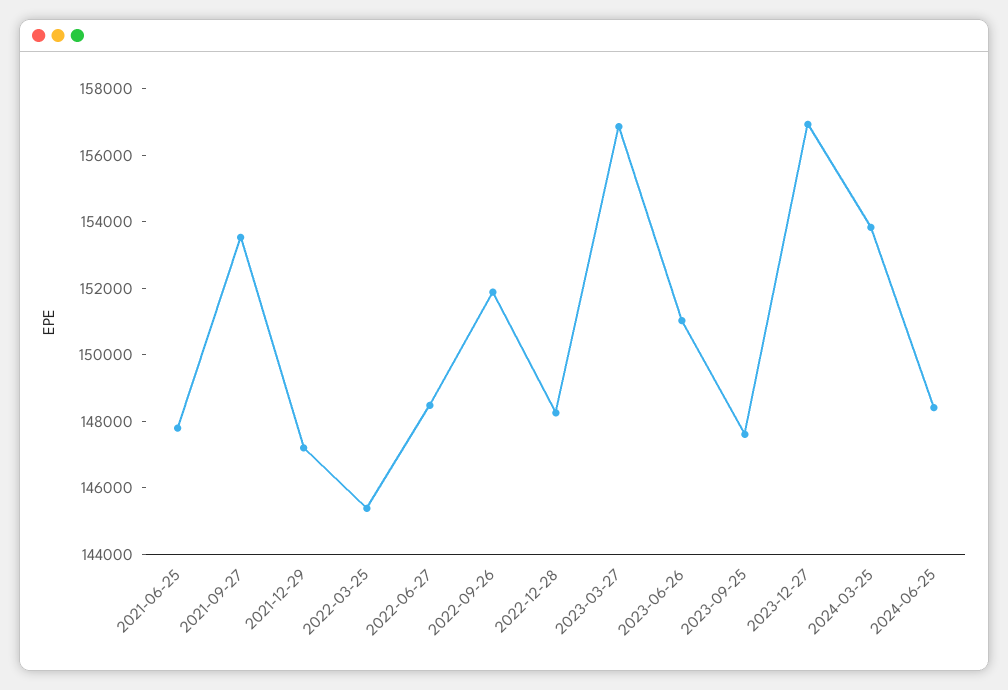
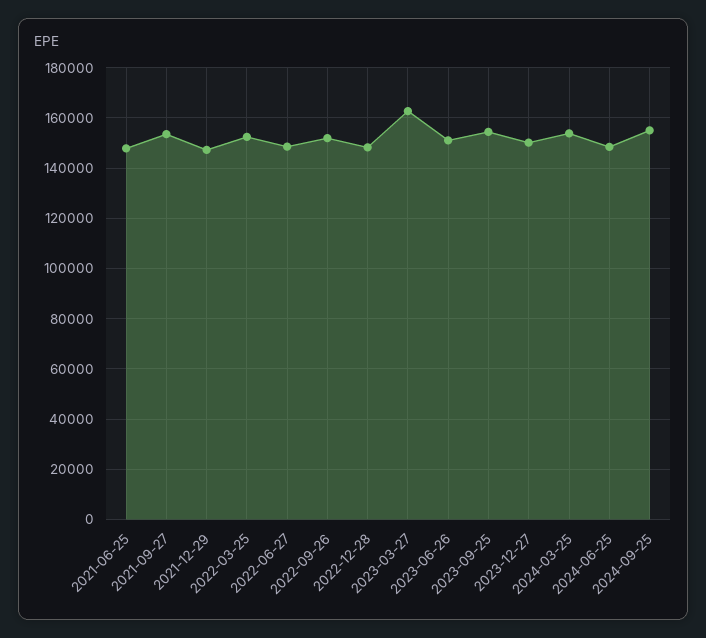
2022-03-25: 145500 -> 152500
2023-03-27: 157000 -> 162500
2023-09-25: 147500 -> 155000
2023-12-27: 157000 -> 150000
2024-09-25: none -> 155000

